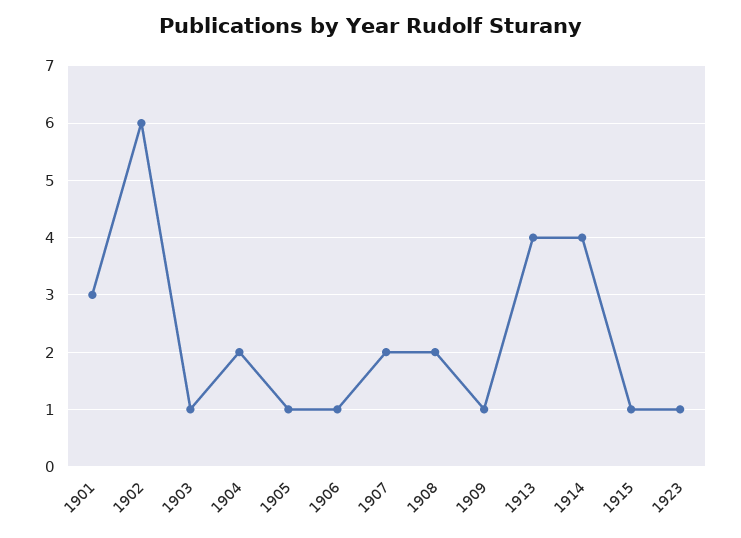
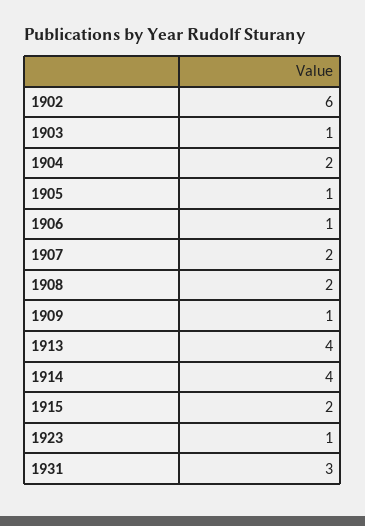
1901: 3 -> none
1915: 1 -> 2
1931: none -> 3

